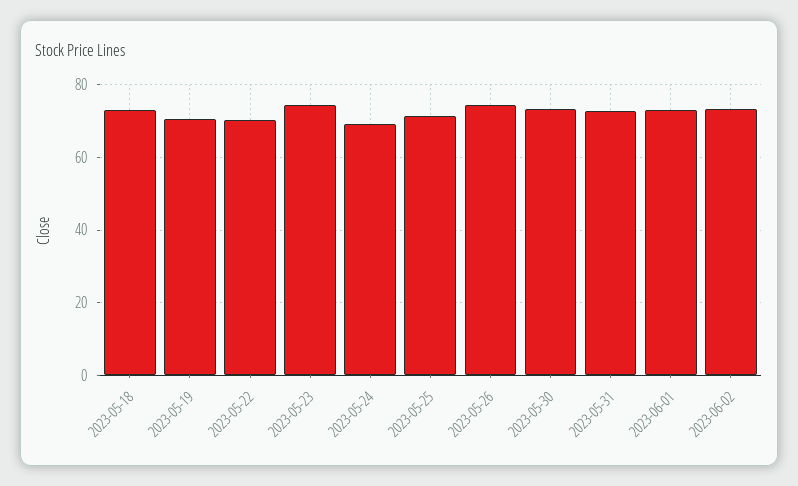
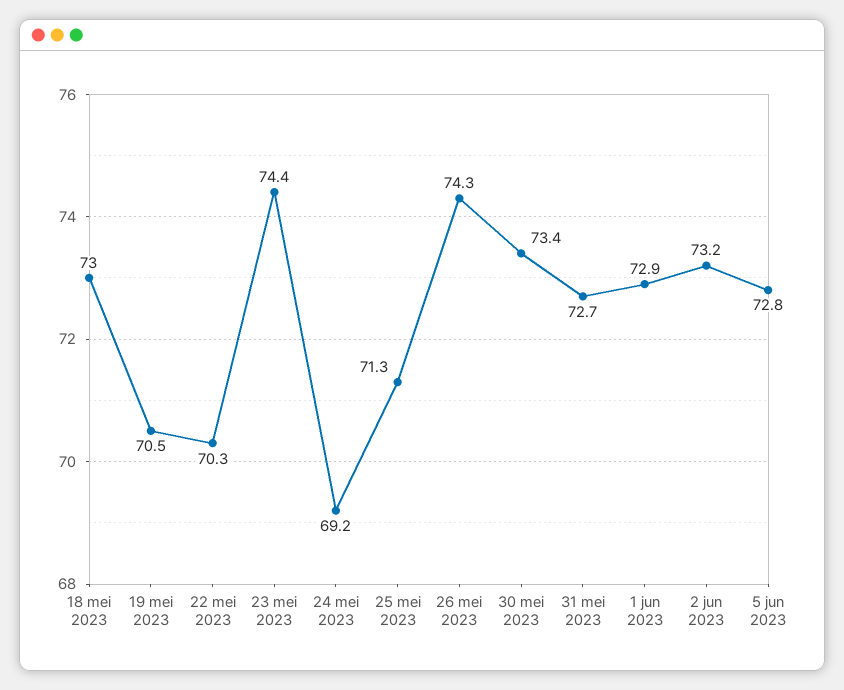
5 jun 2023: none -> 72.8

